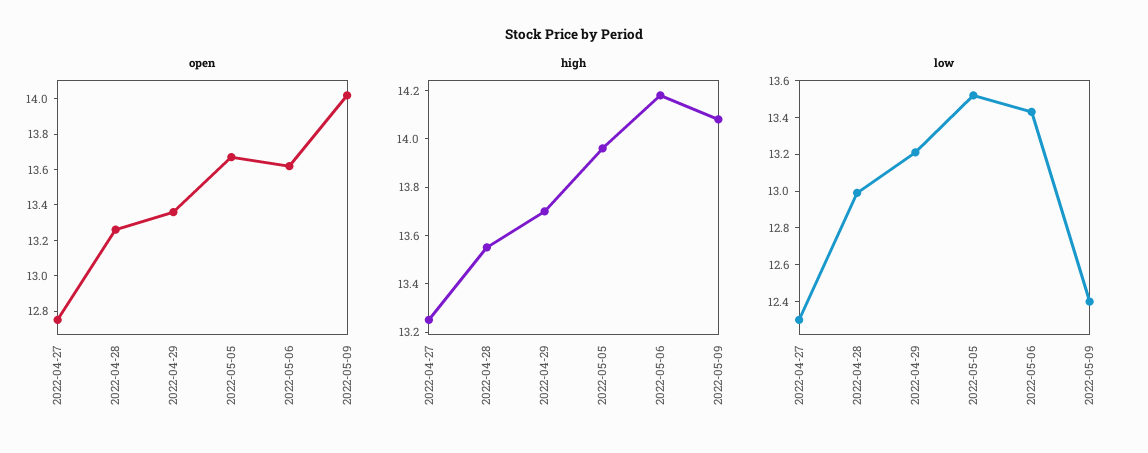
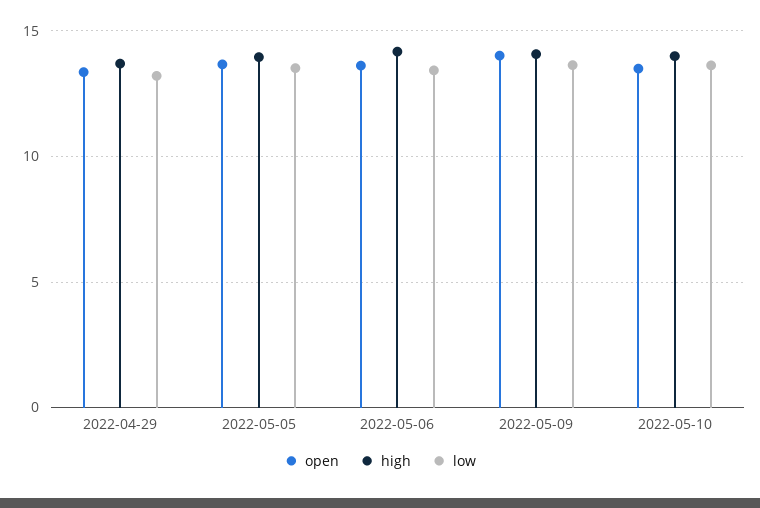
open, 2022-04-27: 12.75 -> none
open, 2022-04-28: 13.25 -> none
high, 2022-04-27: 13.25 -> none
high, 2022-04-28: 13.55 -> none
low, 2022-04-27: 12.3 -> none
low, 2022-04-28: 13 -> none
low, 2022-05-09: 12.4 -> 13.5
open, 2022-05-10: none -> 13.5
high, 2022-05-10: none -> 14
low, 2022-05-10: none -> 13.5

